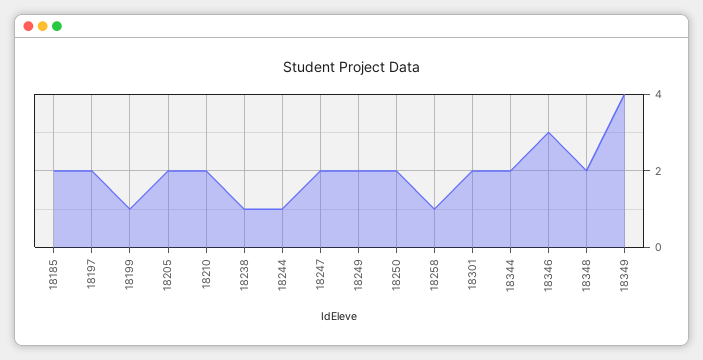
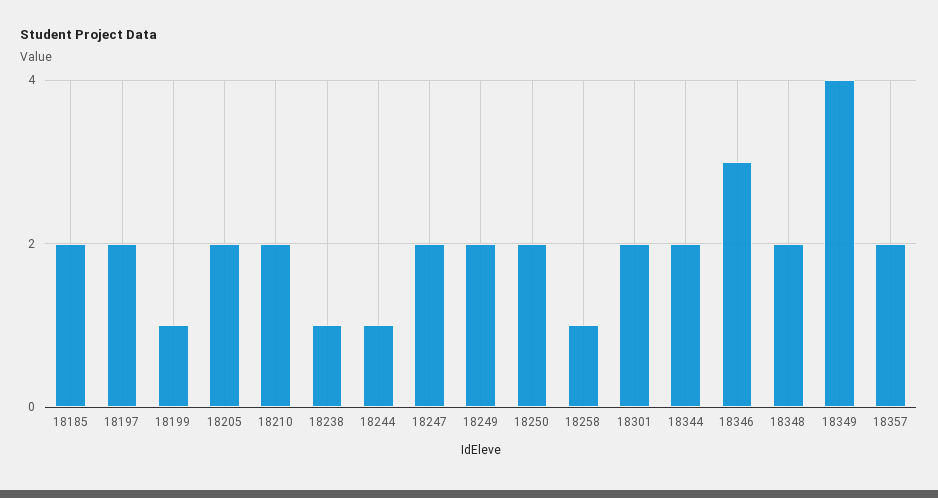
18357: none -> 2

